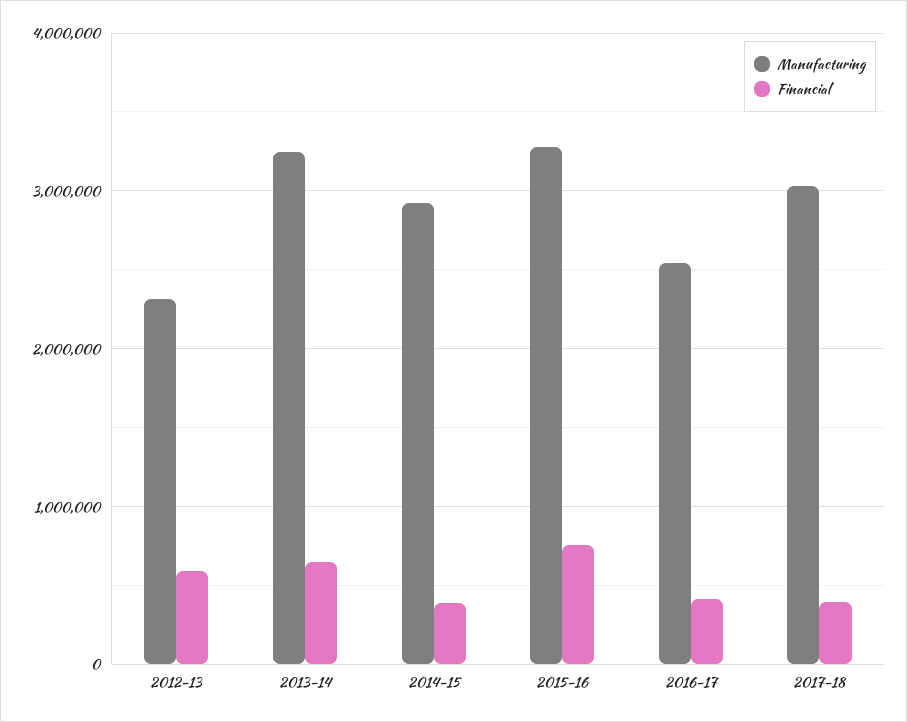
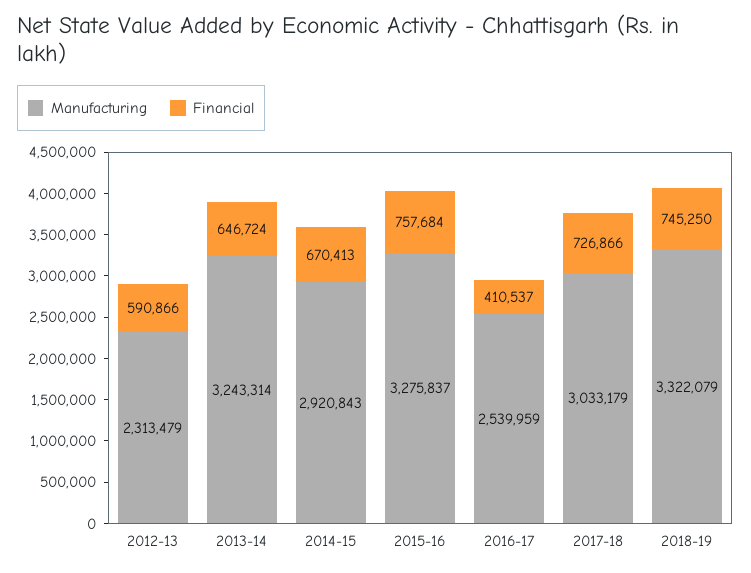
Financial, 2014-15: 400000 -> 670413
Financial, 2017-18: 400000 -> 726866
Manufacturing, 2018-19: none -> 3322079
Financial, 2018-19: none -> 745250

